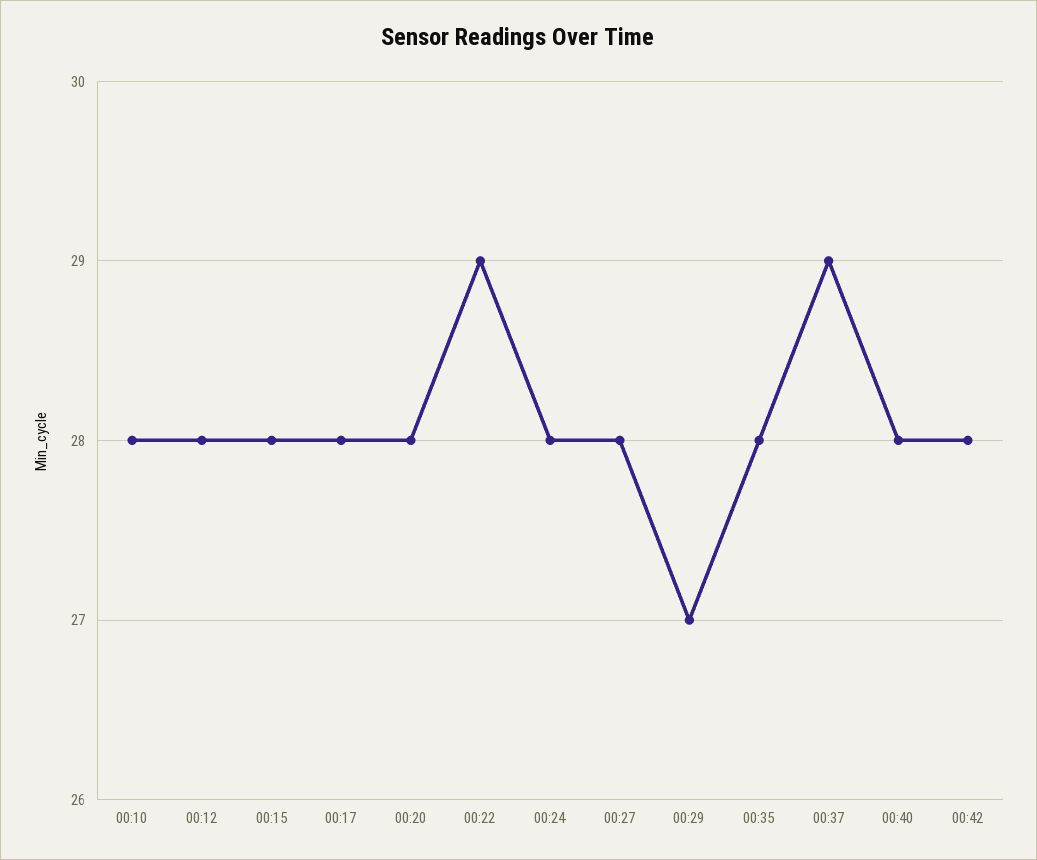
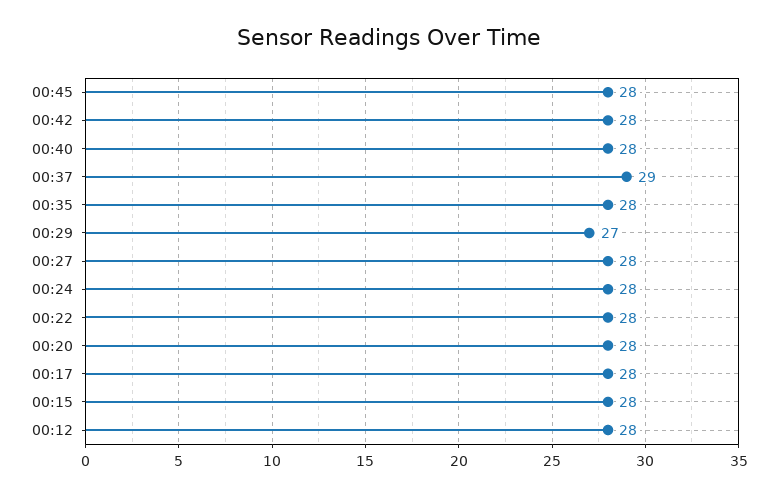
00:10: 28 -> none
00:22: 29 -> 28
00:45: none -> 28

